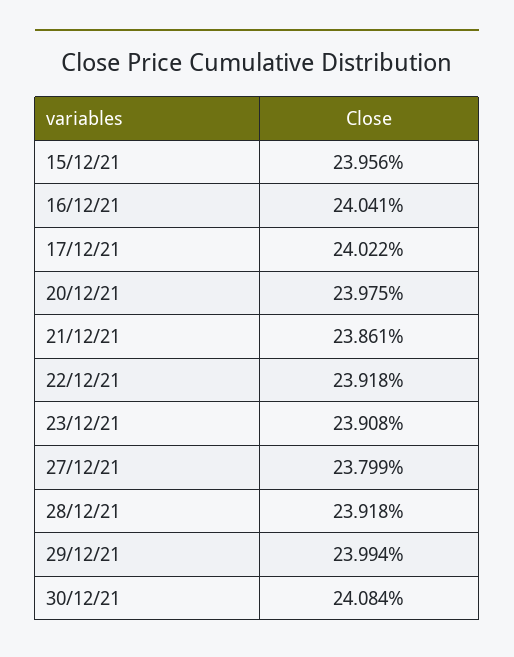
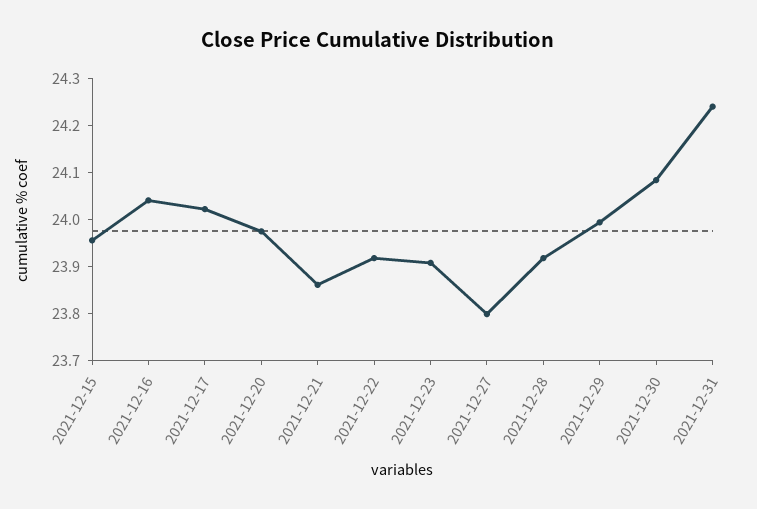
2021-12-31: none -> 24.24

